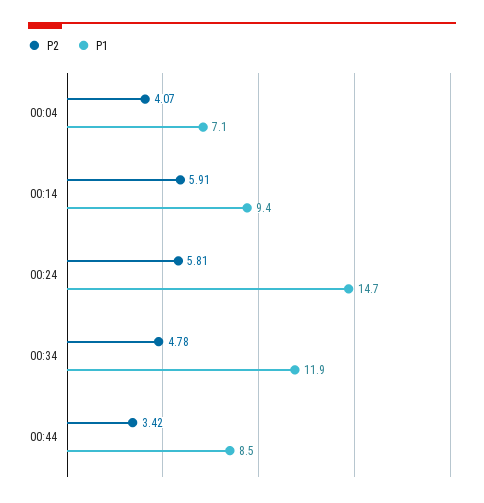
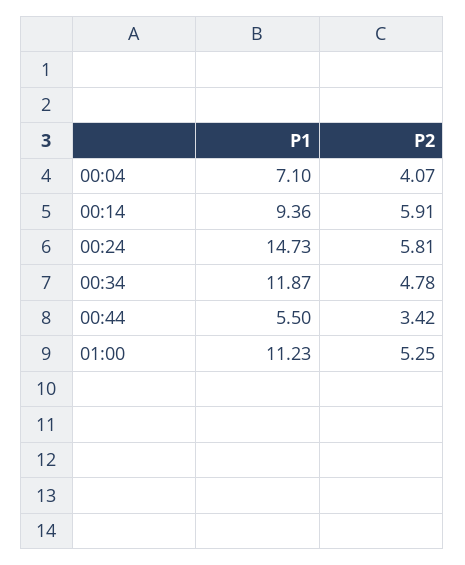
P1, 00:44: 8.5 -> 5.5
P1, 01:00: none -> 11.23
P2, 01:00: none -> 5.25

